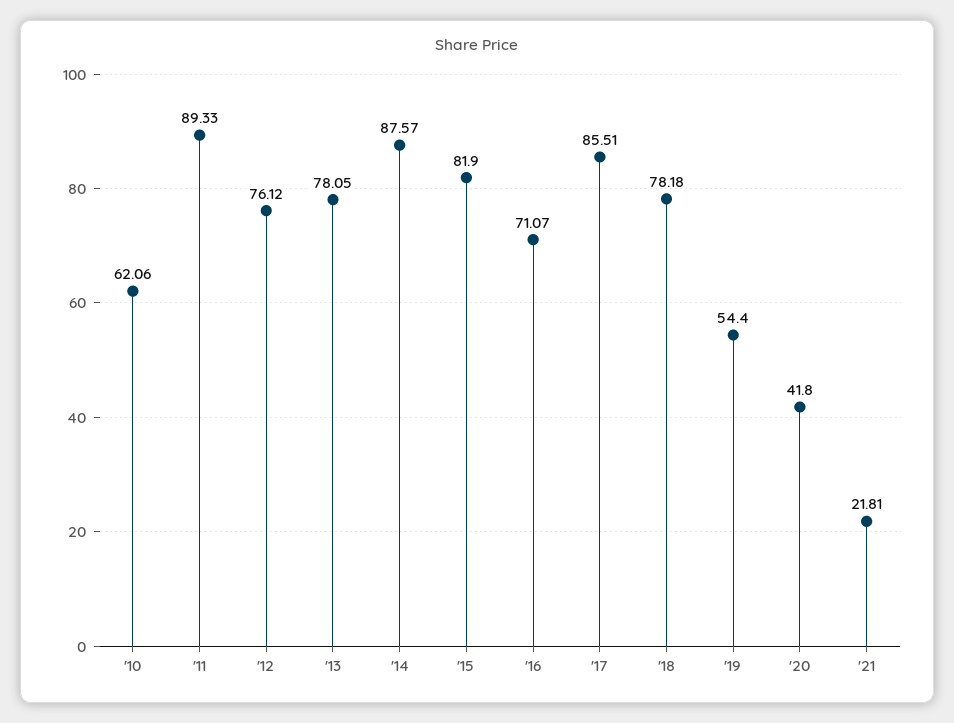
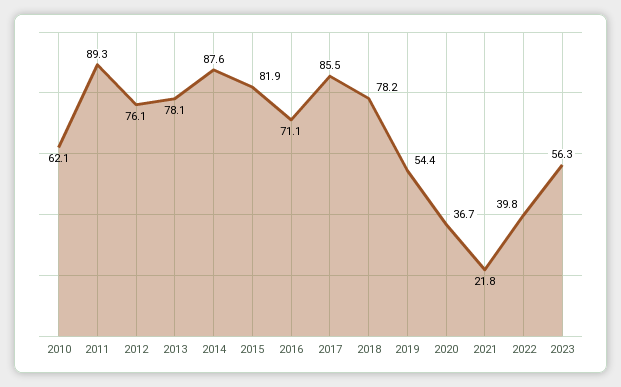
'20: 41.8 -> 36.7
2022: none -> 39.8
2023: none -> 56.3

